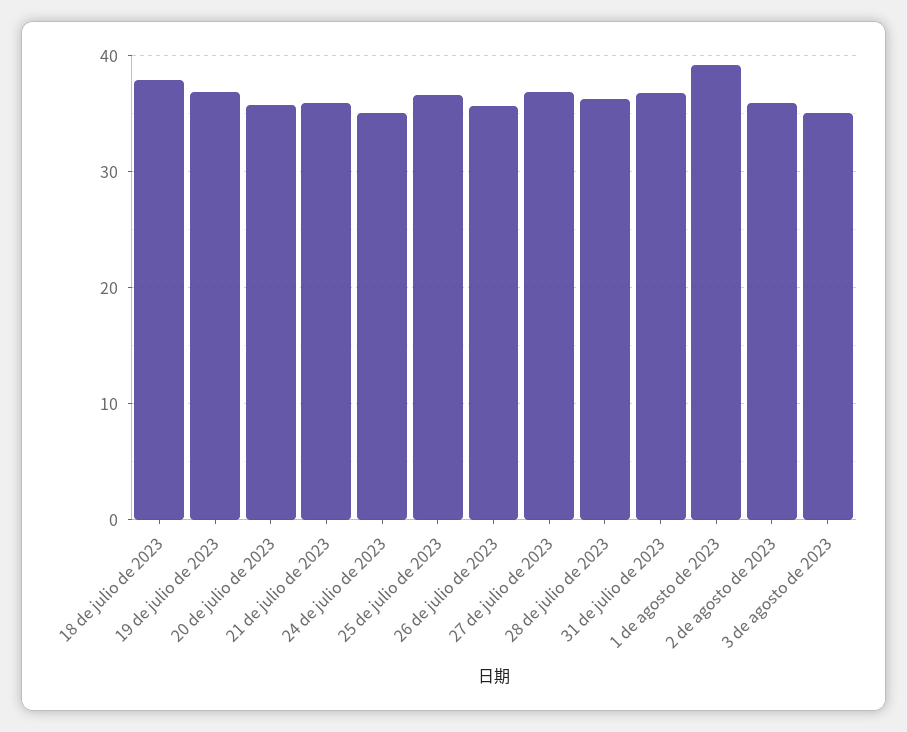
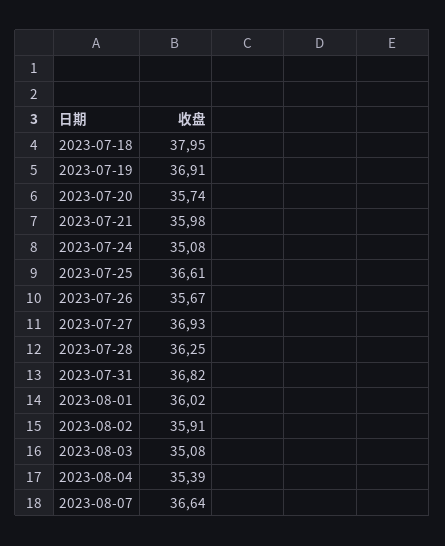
1 de agosto de 2023: 39 -> 36.02
2023-08-04: none -> 35.39
2023-08-07: none -> 36.64

